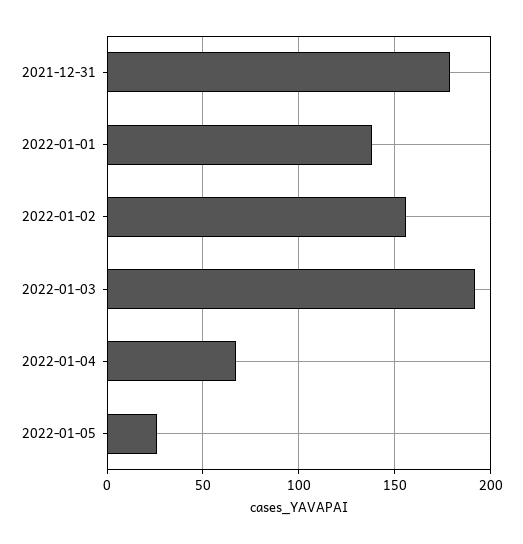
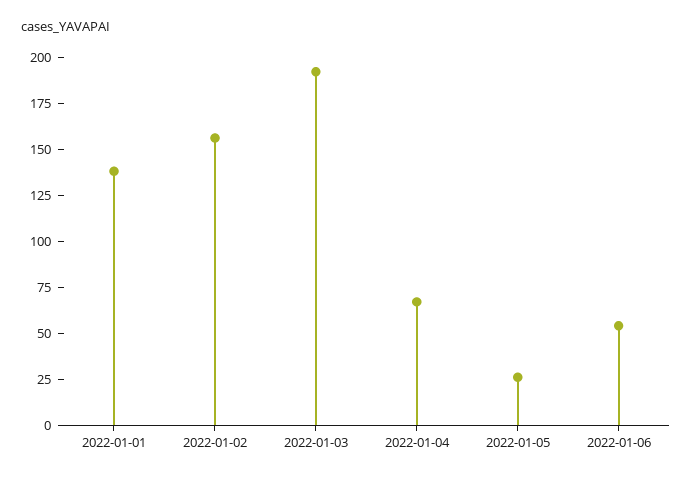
2021-12-31: 180 -> none
2022-01-06: none -> 55

